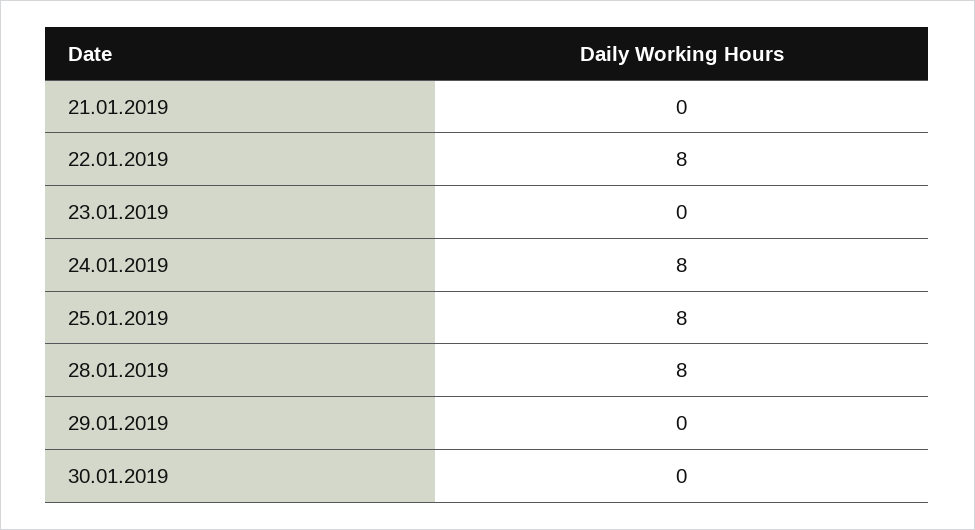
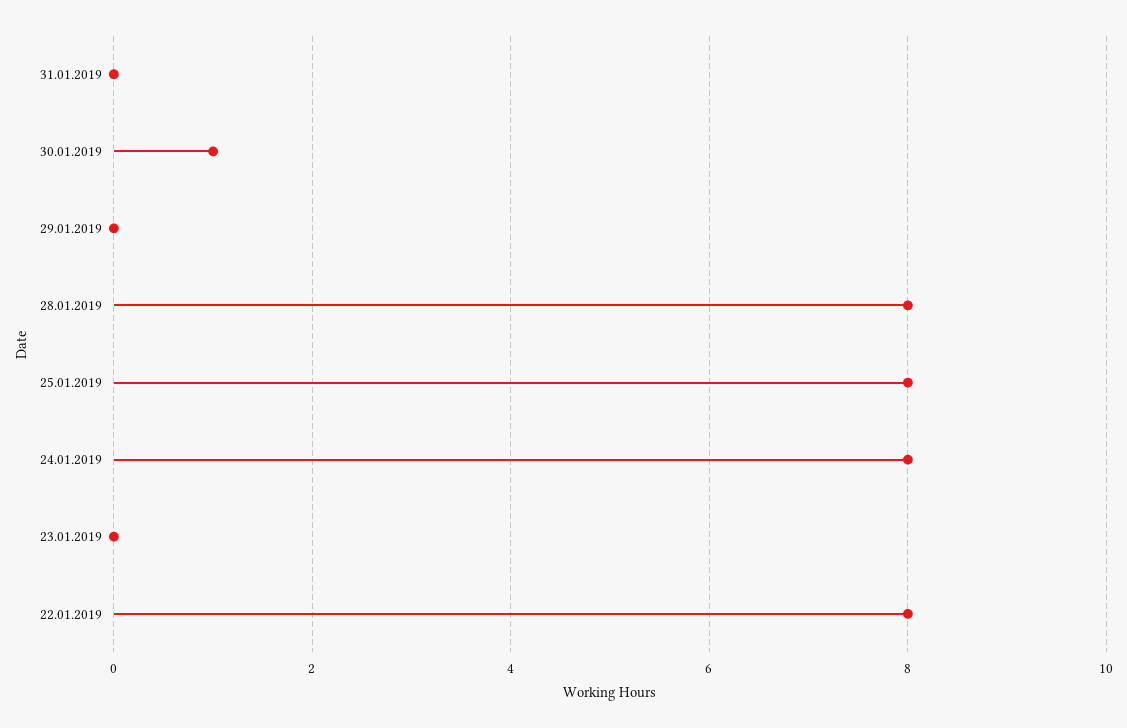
21.01.2019: 0 -> none
30.01.2019: 0 -> 1
31.01.2019: none -> 0

